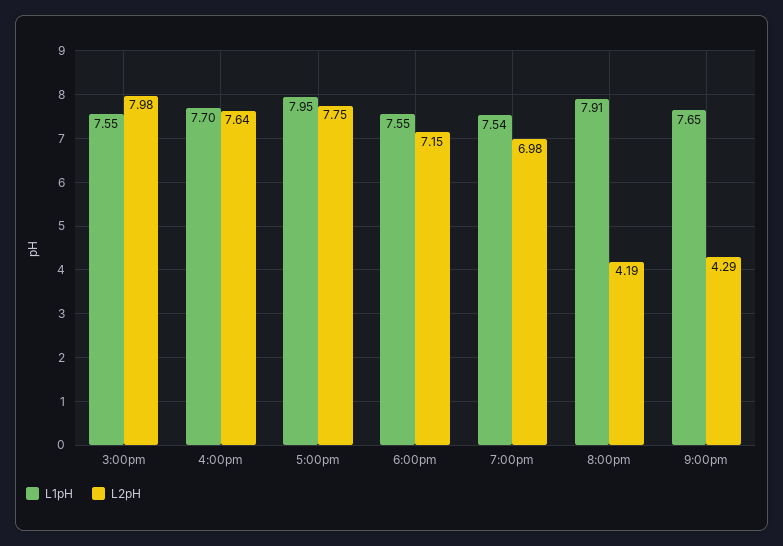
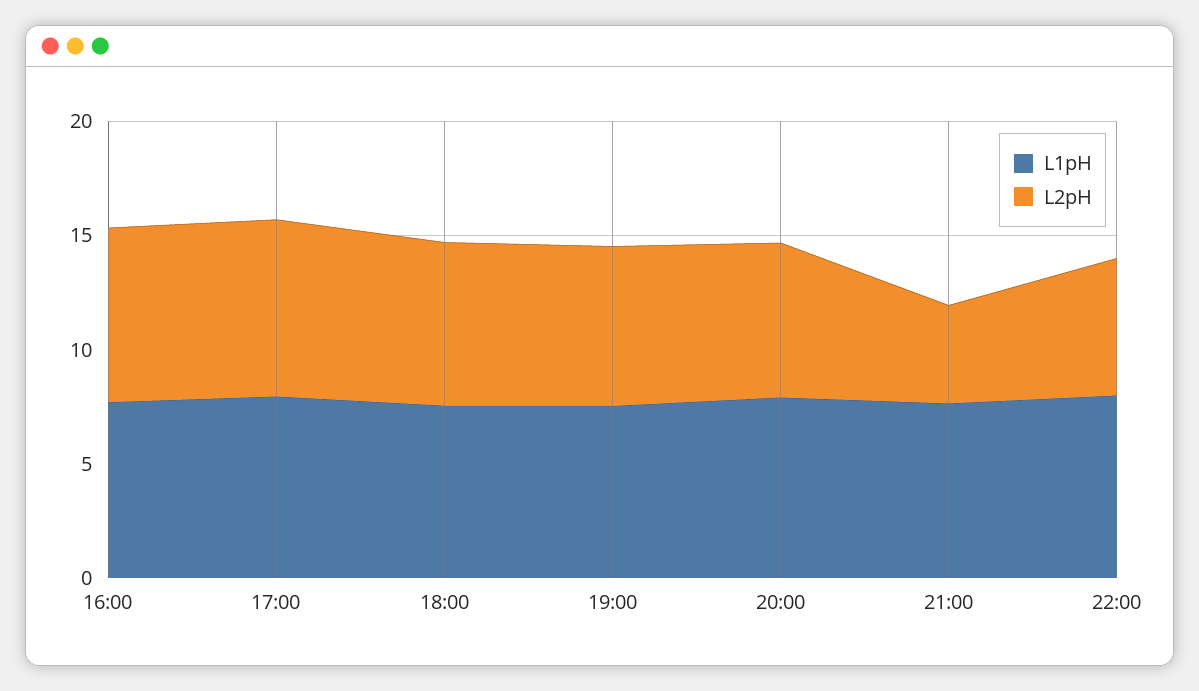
L1pH, 3:00pm: 7.55 -> none
L2pH, 3:00pm: 7.98 -> none
L2pH, 8:00pm: 4.19 -> 7
L1pH, 22:00: none -> 8
L2pH, 22:00: none -> 6

